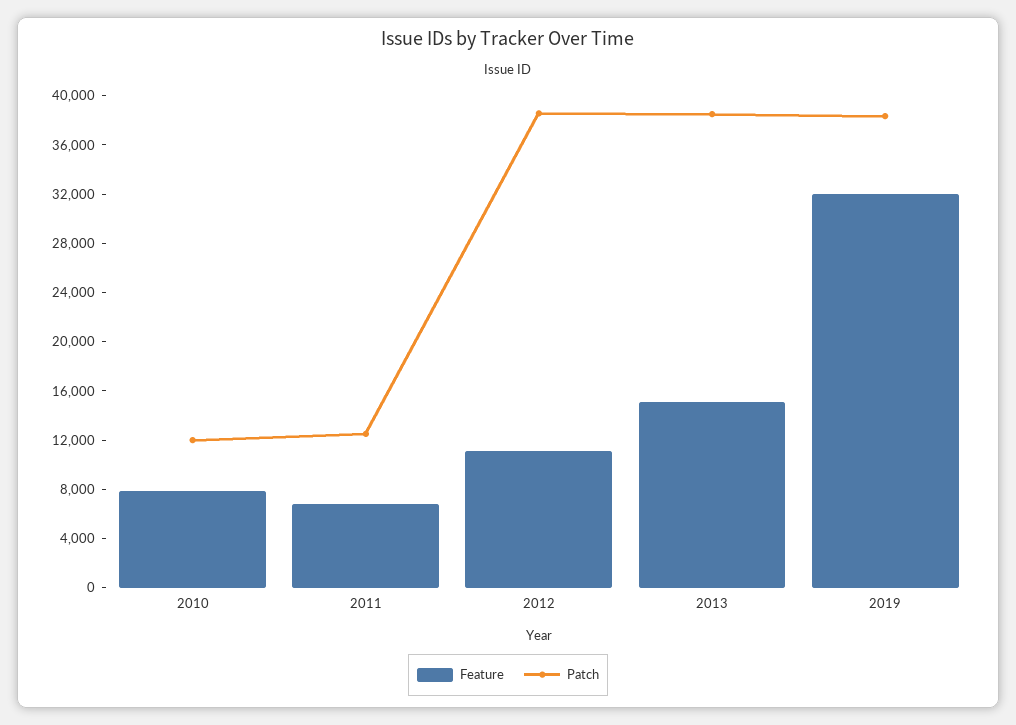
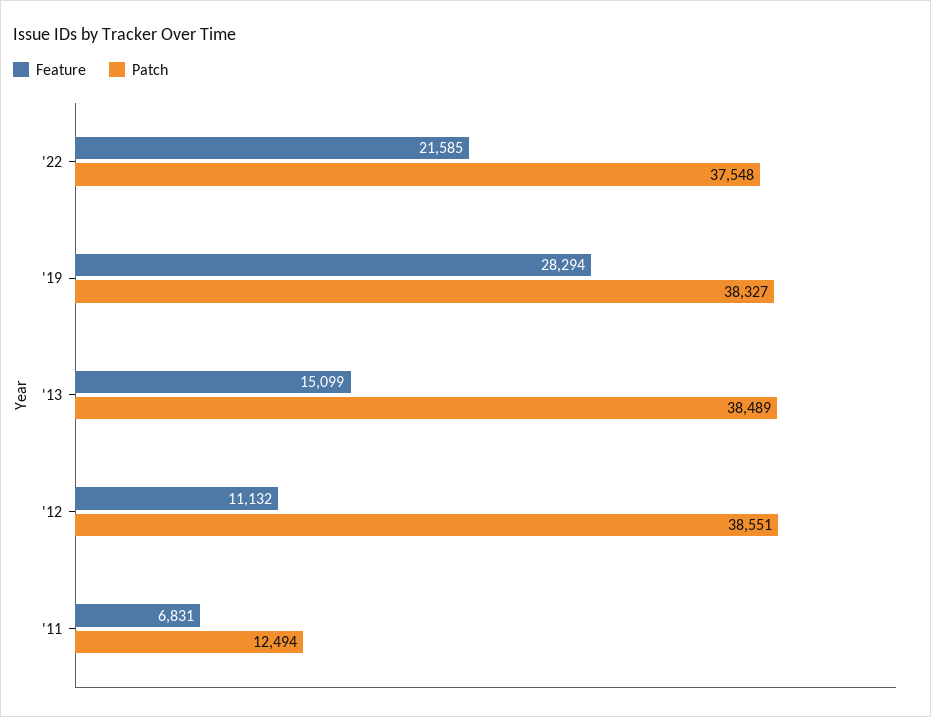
Feature, 2010: 8000 -> none
Patch, 2010: 12000 -> none
Feature, 2019: 32000 -> 28294
Feature, '22: none -> 21585
Patch, '22: none -> 37548

